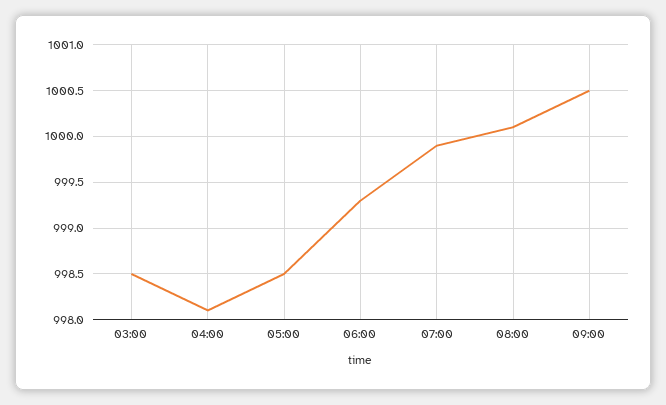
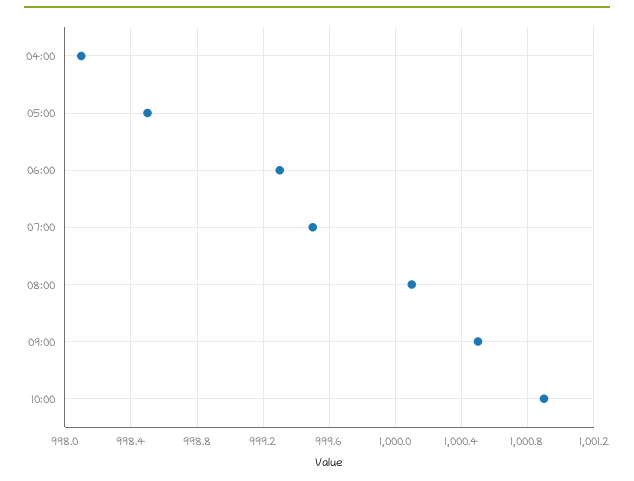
03:00: 998.5 -> none
07:00: 999.9 -> 999.5
10:00: none -> 1000.9

